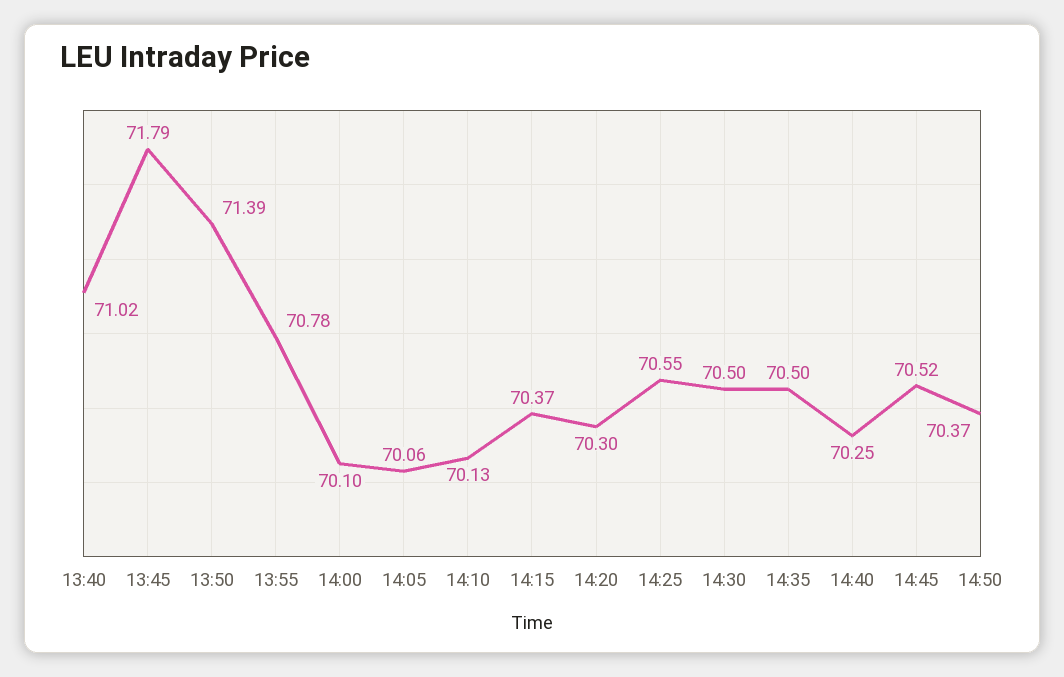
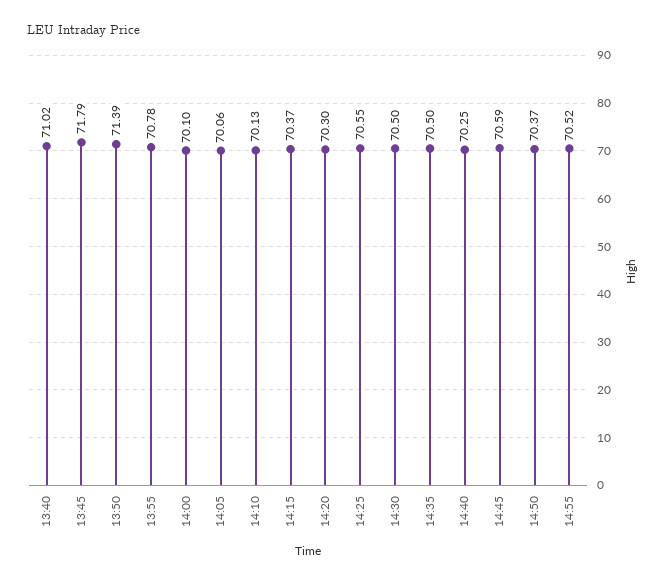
14:45: 70.52 -> 70.59
14:55: none -> 70.52

